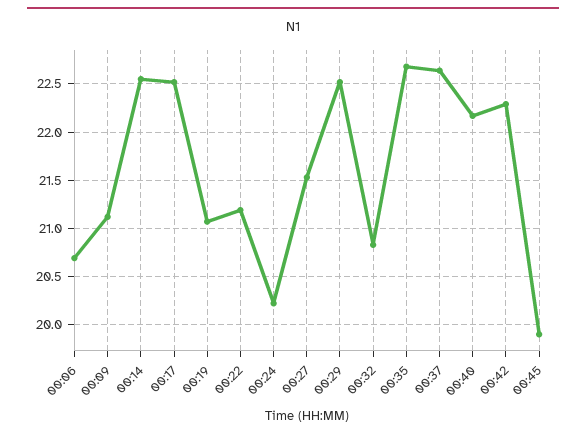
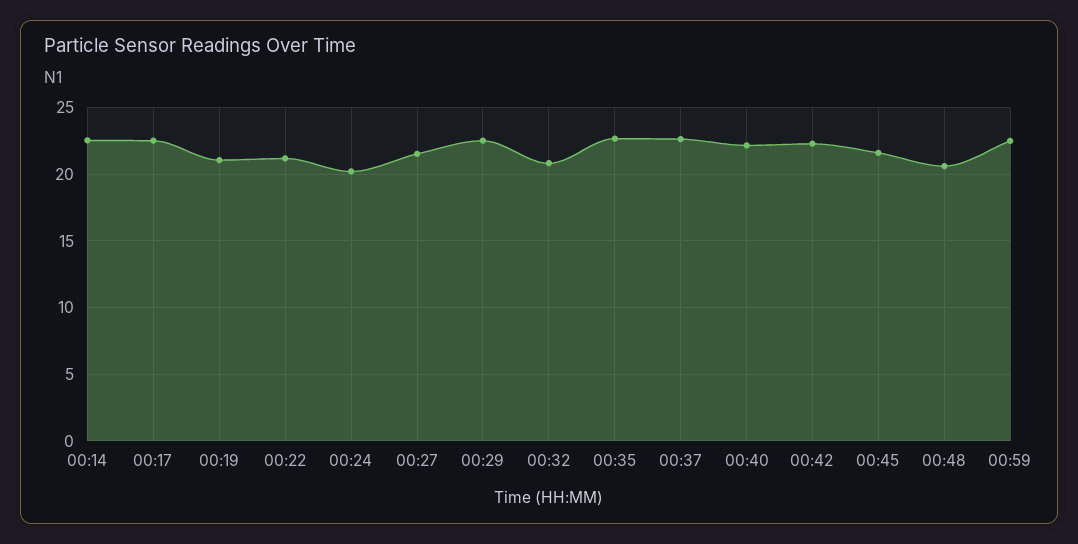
00:06: 20.7 -> none
00:09: 21.1 -> none
00:45: 19.9 -> 21.5
00:48: none -> 20.5
00:59: none -> 22.5

